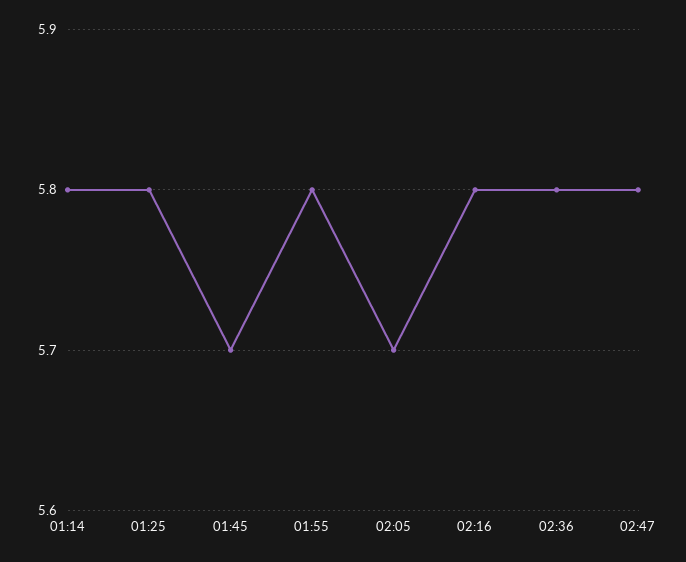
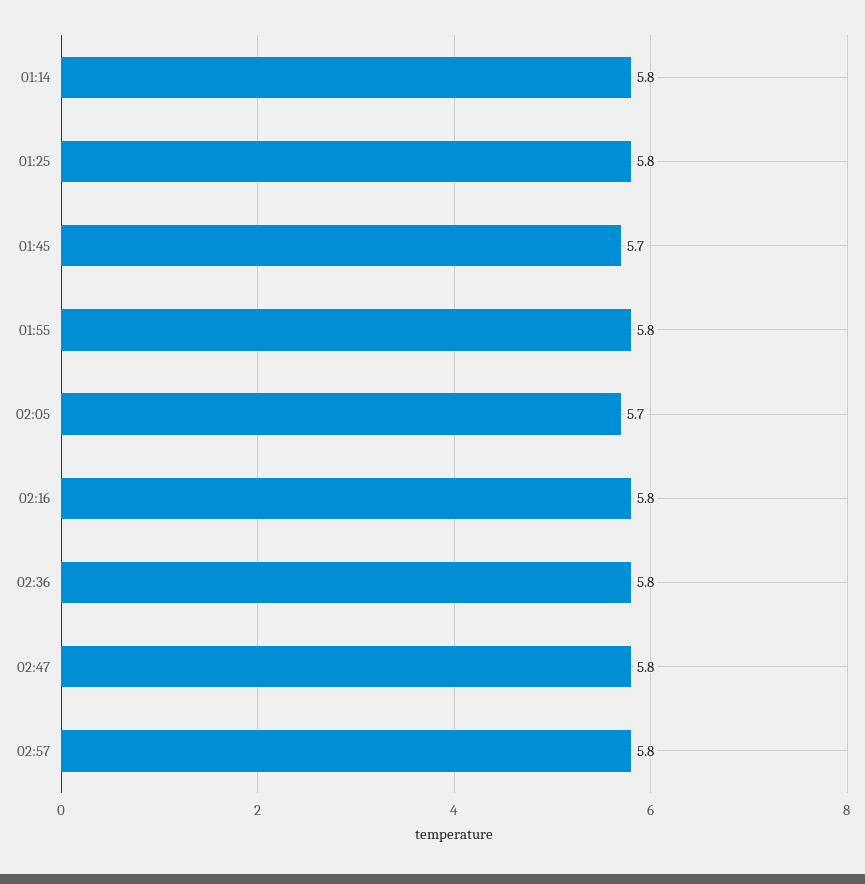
02:57: none -> 5.8

